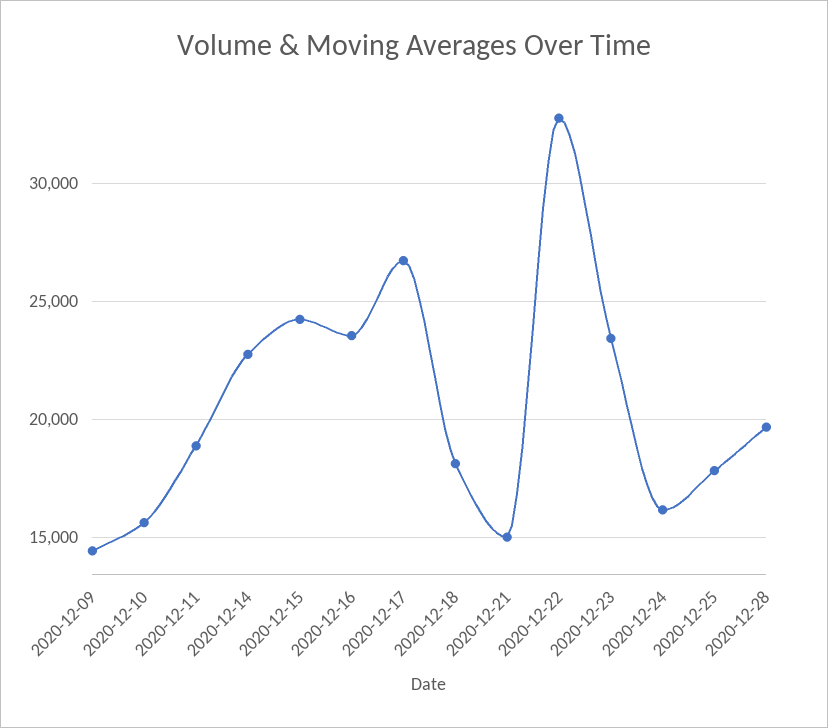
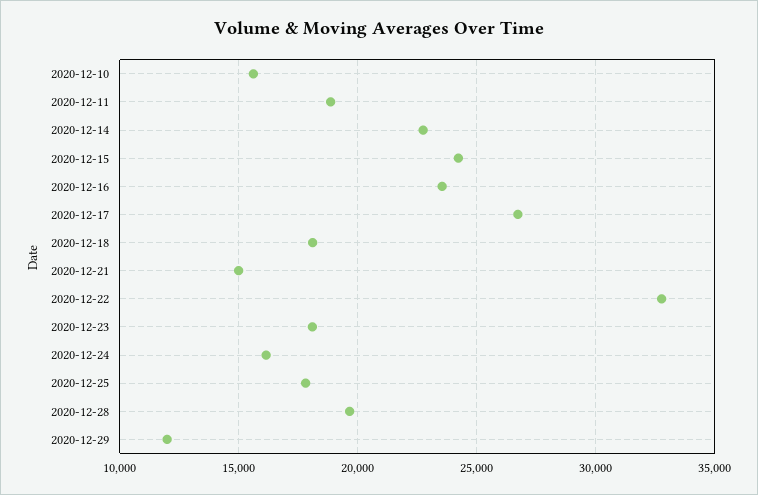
2020-12-09: 14500 -> none
2020-12-23: 23500 -> 18000
2020-12-29: none -> 12000

